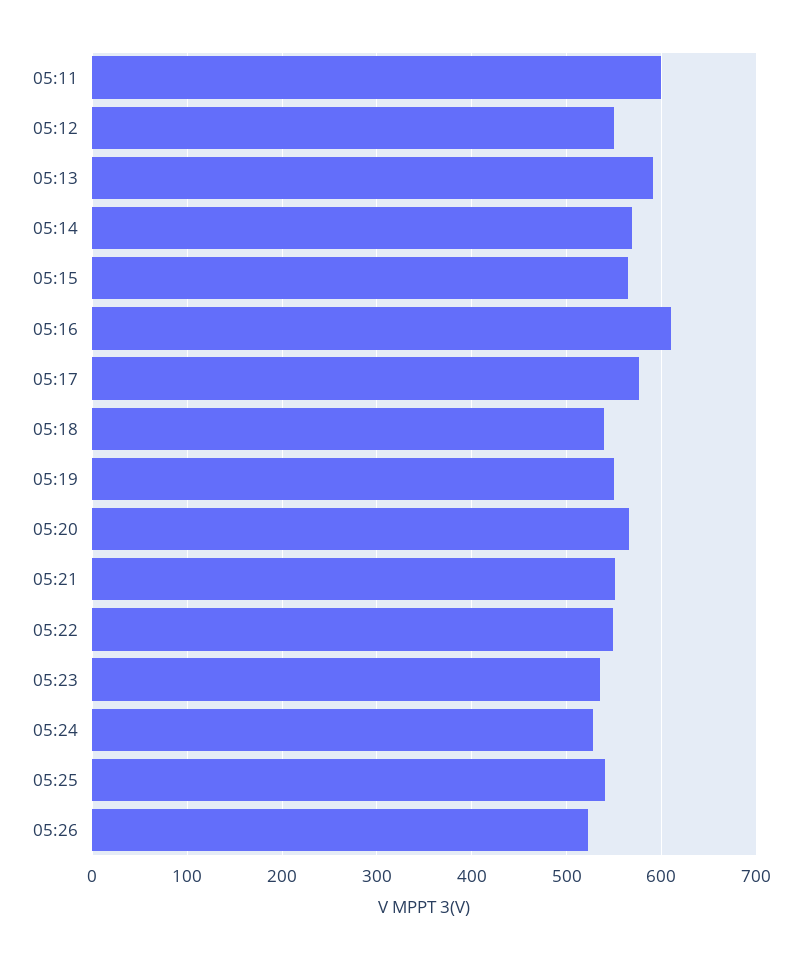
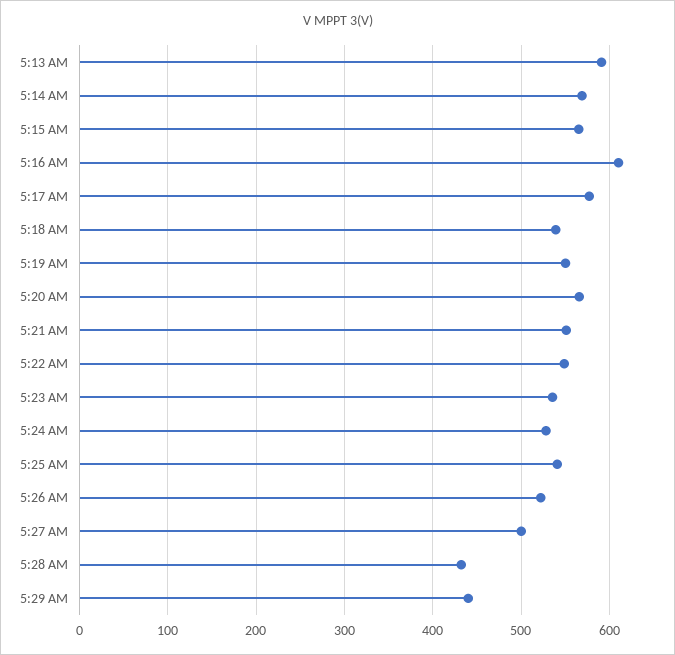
05:11: 600 -> none
05:12: 550 -> none
5:27 AM: none -> 500
5:28 AM: none -> 430
5:29 AM: none -> 440

